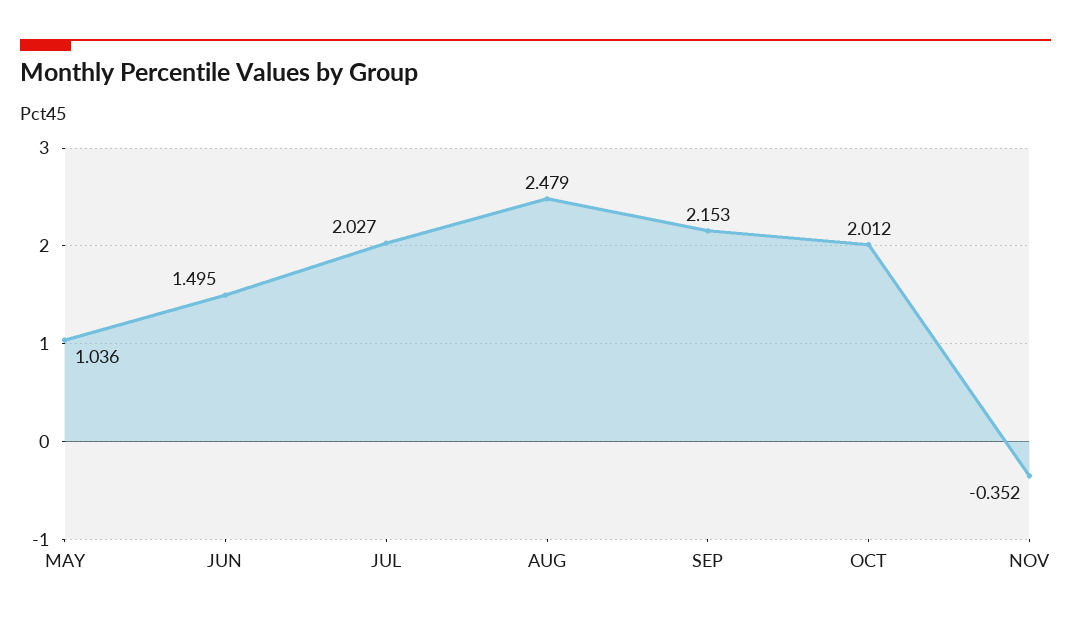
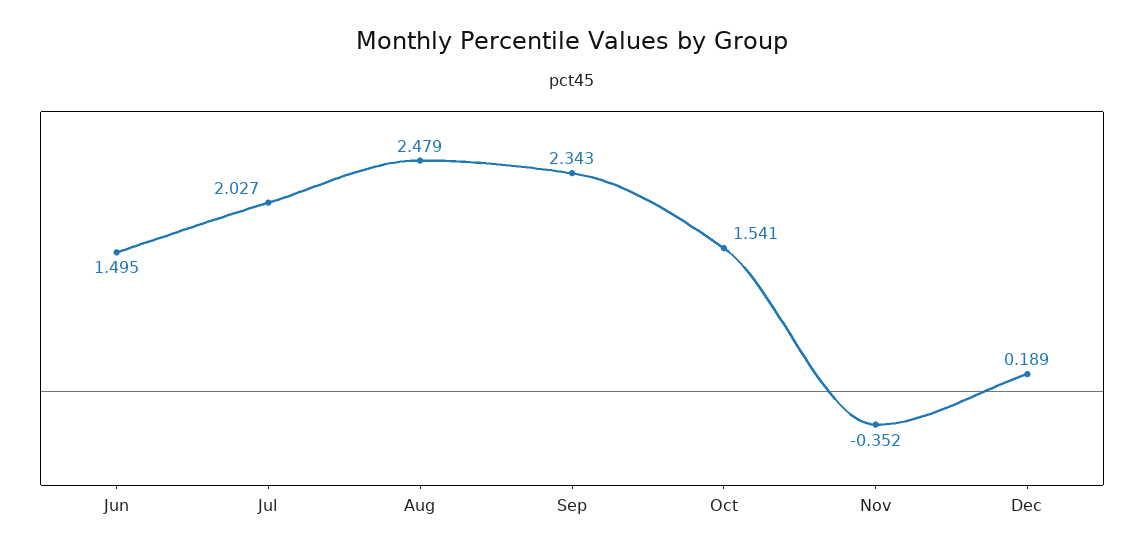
MAY: 1.036 -> none
SEP: 2.153 -> 2.343
OCT: 2.012 -> 1.541
Dec: none -> 0.189

